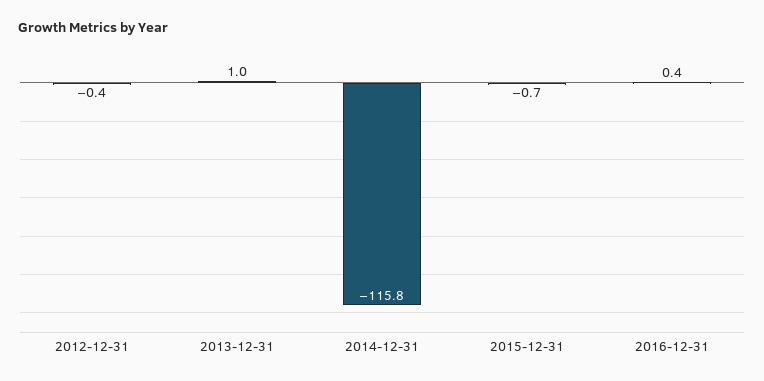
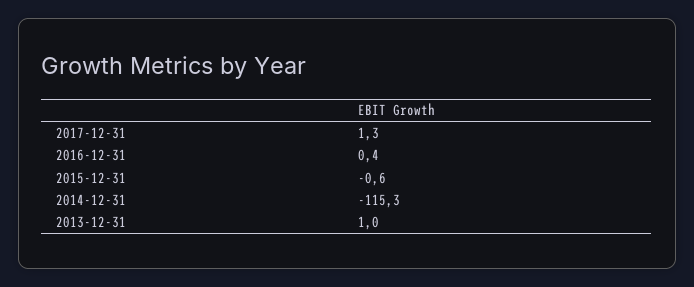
2012-12-31: -0.4 -> none
2014-12-31: -115.8 -> -115.3
2015-12-31: -0.7 -> -0.6
2017-12-31: none -> 1.3

